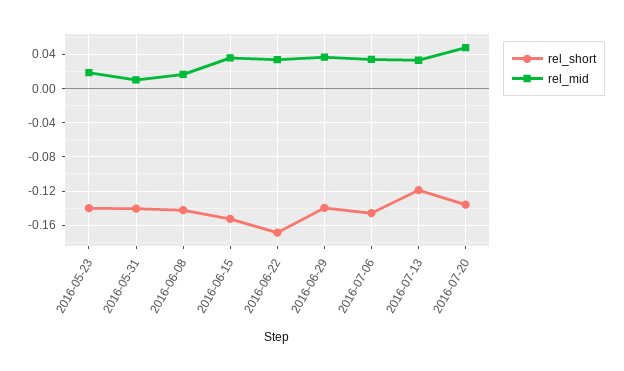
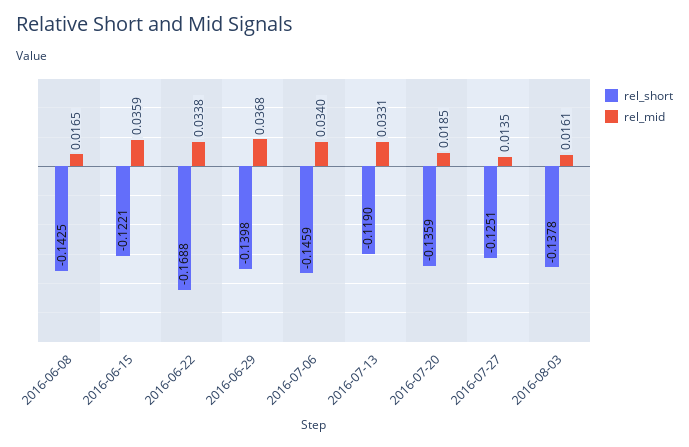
rel_short, 2016-05-23: -0.14 -> none
rel_mid, 2016-05-23: 0.02 -> none
rel_short, 2016-05-31: -0.14 -> none
rel_mid, 2016-05-31: 0.01 -> none
rel_short, 2016-06-15: -0.15 -> -0.1221
rel_mid, 2016-07-20: 0.05 -> 0.0185
rel_short, 2016-07-27: none -> -0.1251
rel_mid, 2016-07-27: none -> 0.0135
rel_short, 2016-08-03: none -> -0.1378
rel_mid, 2016-08-03: none -> 0.0161

